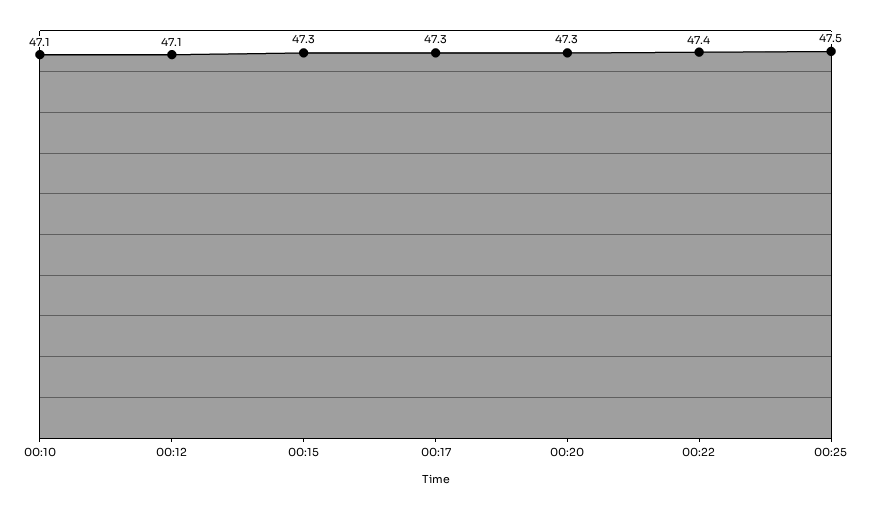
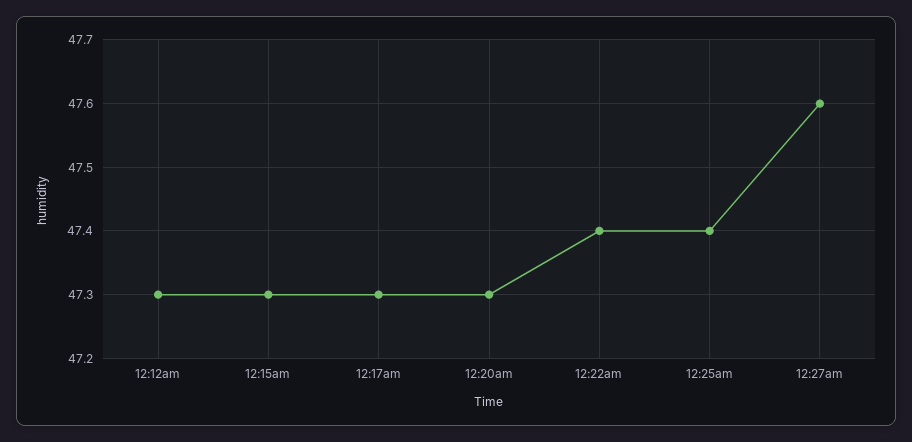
00:10: 47.1 -> none
00:12: 47.1 -> 47.3
00:25: 47.5 -> 47.4
12:27am: none -> 47.6

